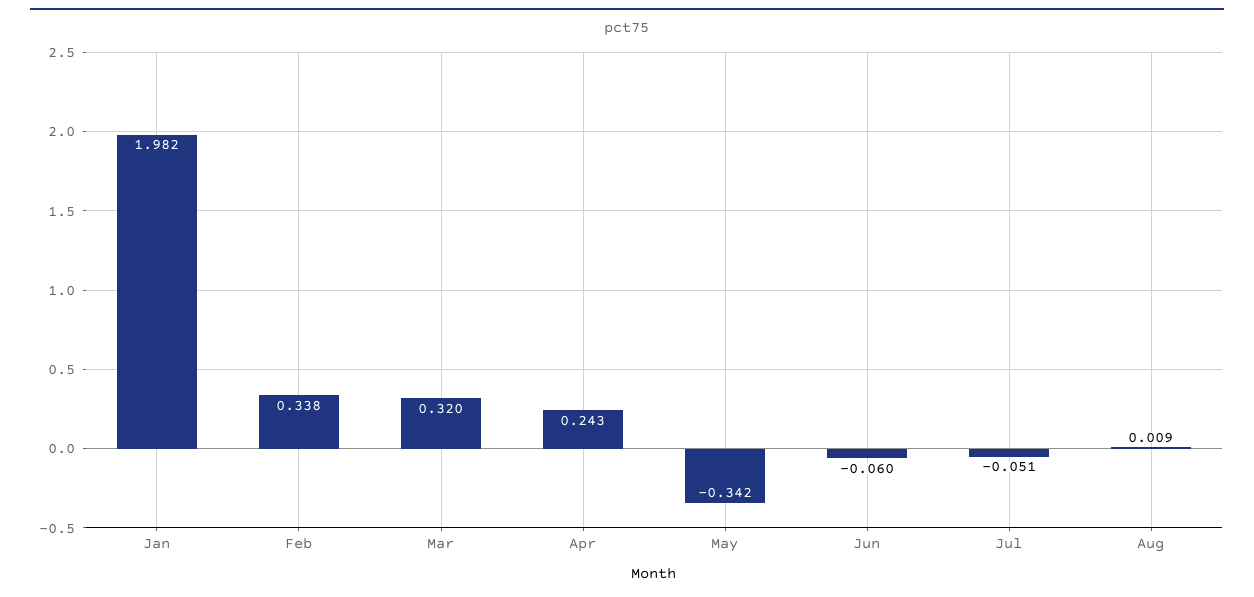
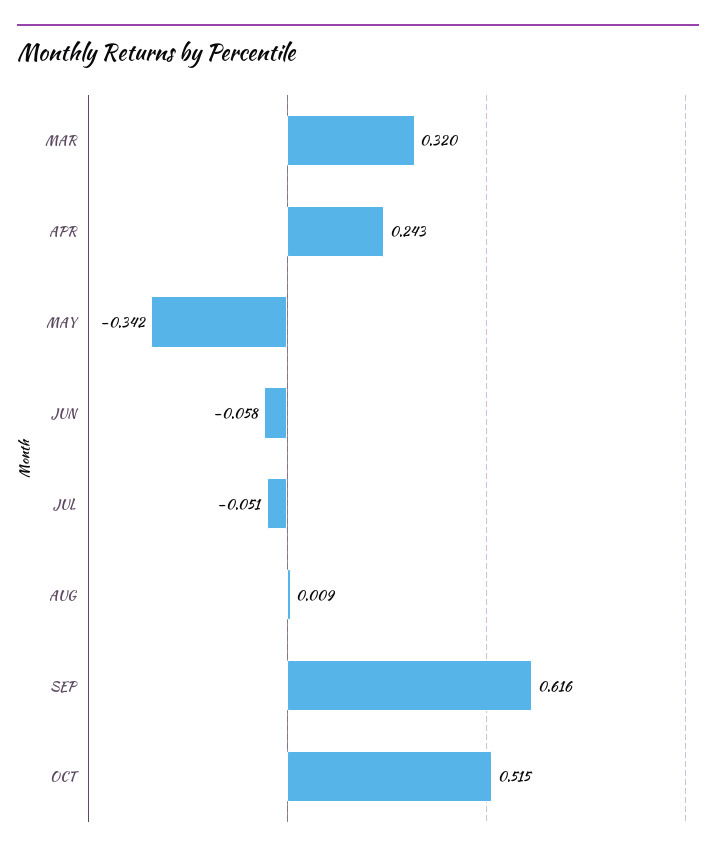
Jan: 1.982 -> none
Feb: 0.338 -> none
Jun: -0.06 -> -0.058
SEP: none -> 0.616
OCT: none -> 0.515

